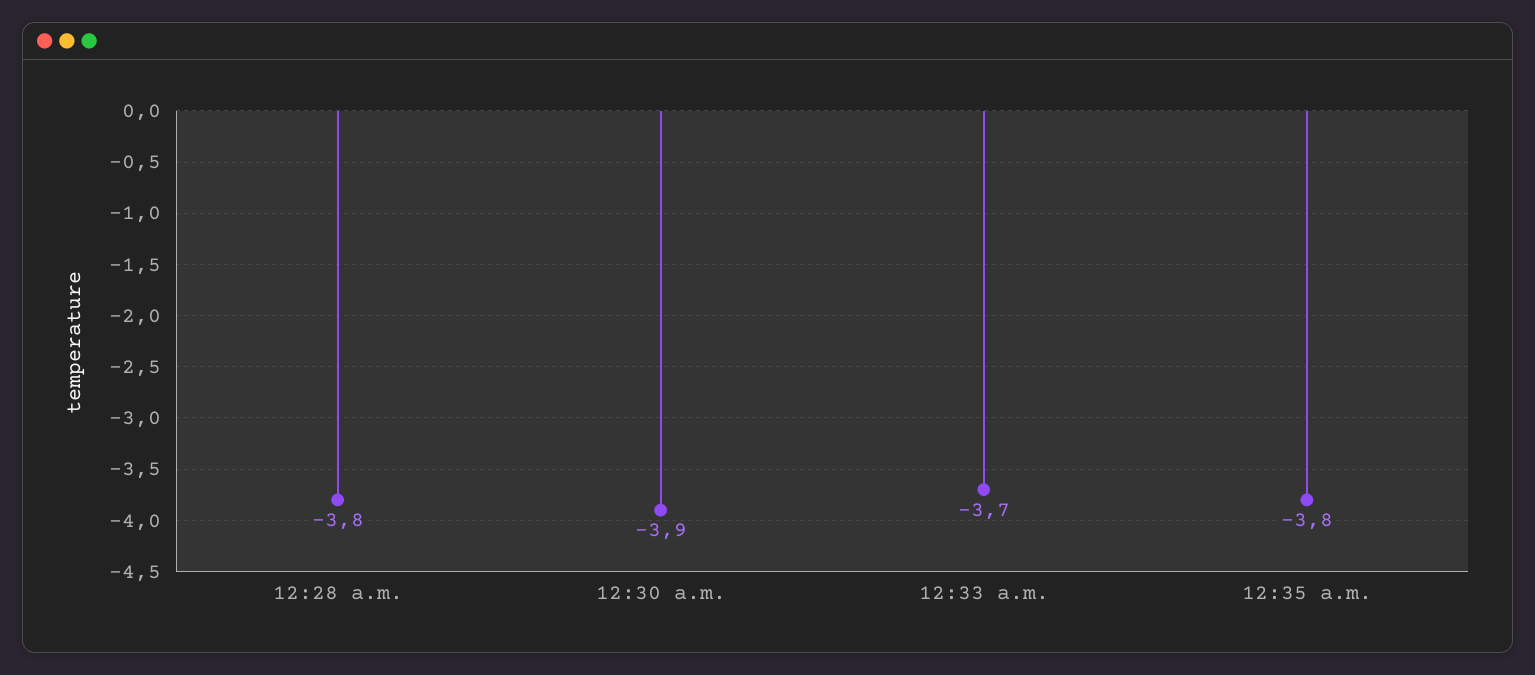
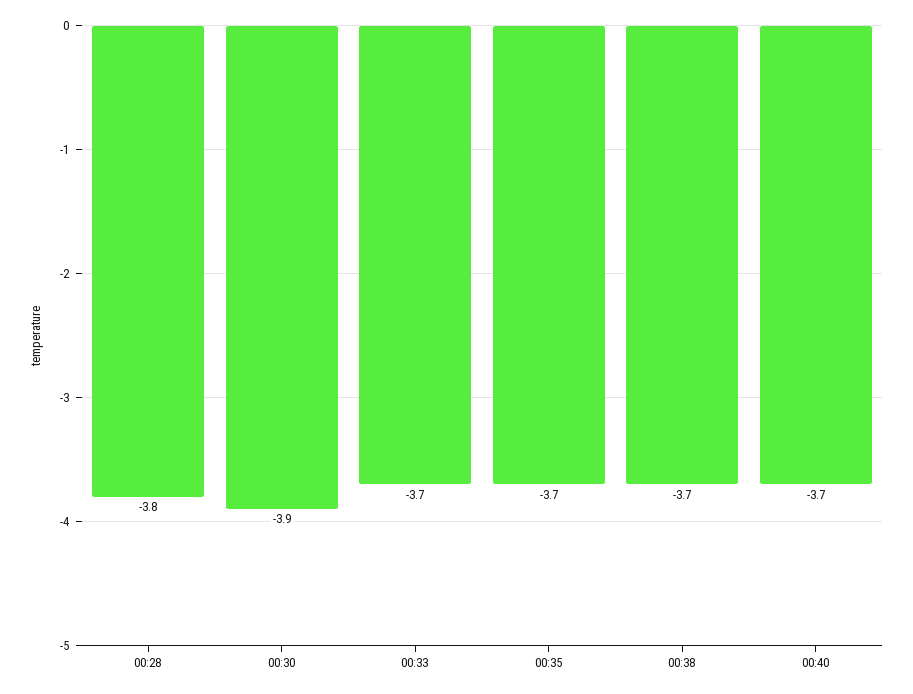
12:35 a.m.: -3.8 -> -3.7
00:38: none -> -3.7
00:40: none -> -3.7

